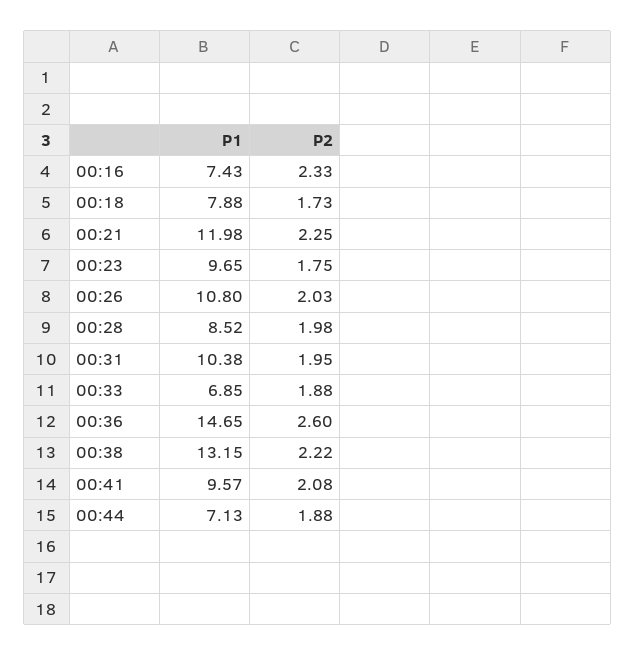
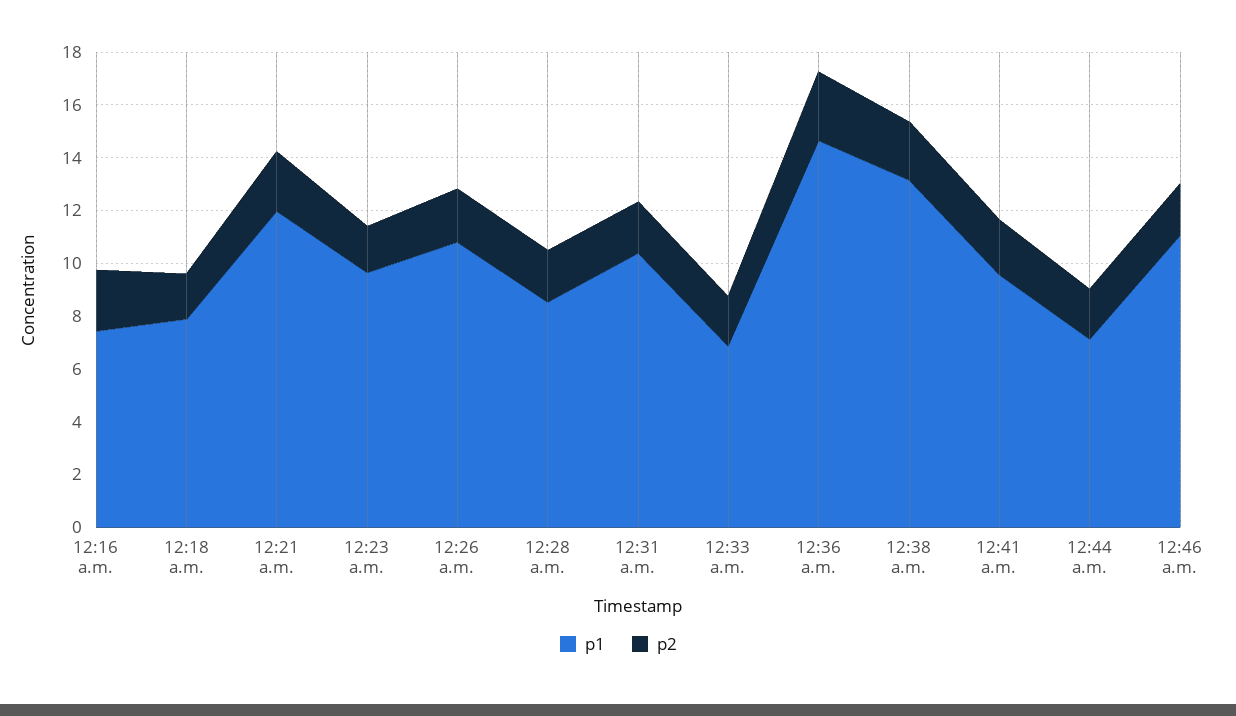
P1, 12:46 a.m.: none -> 11
P2, 12:46 a.m.: none -> 2

